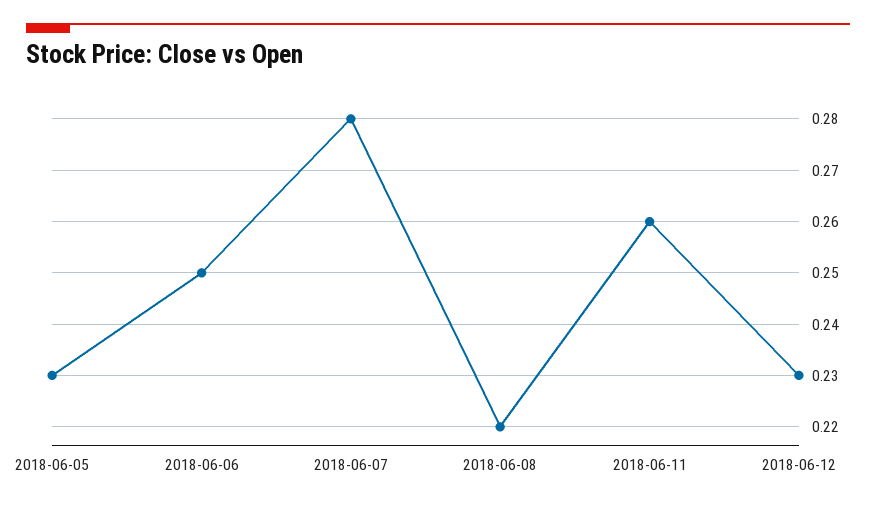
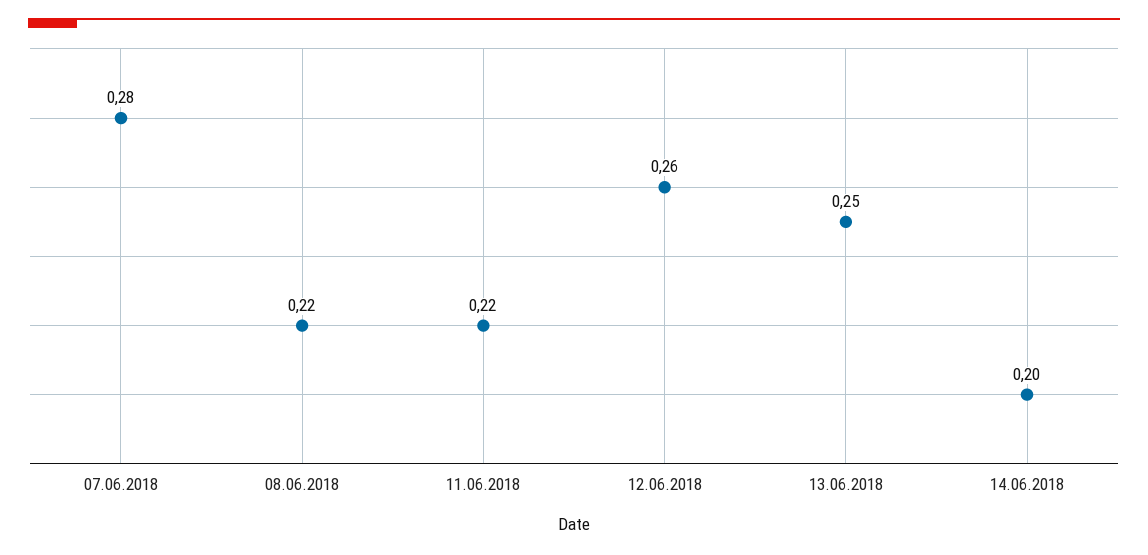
2018-06-05: 0.23 -> none
2018-06-06: 0.25 -> none
2018-06-11: 0.26 -> 0.22
2018-06-12: 0.23 -> 0.26
13.06.2018: none -> 0.25
14.06.2018: none -> 0.2

